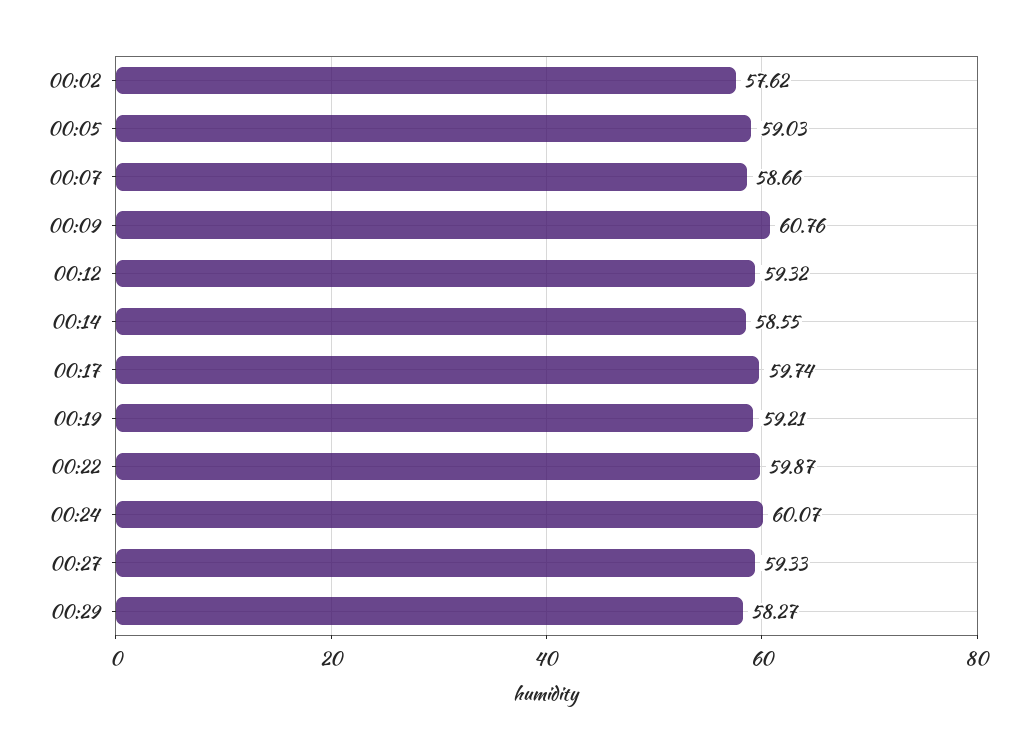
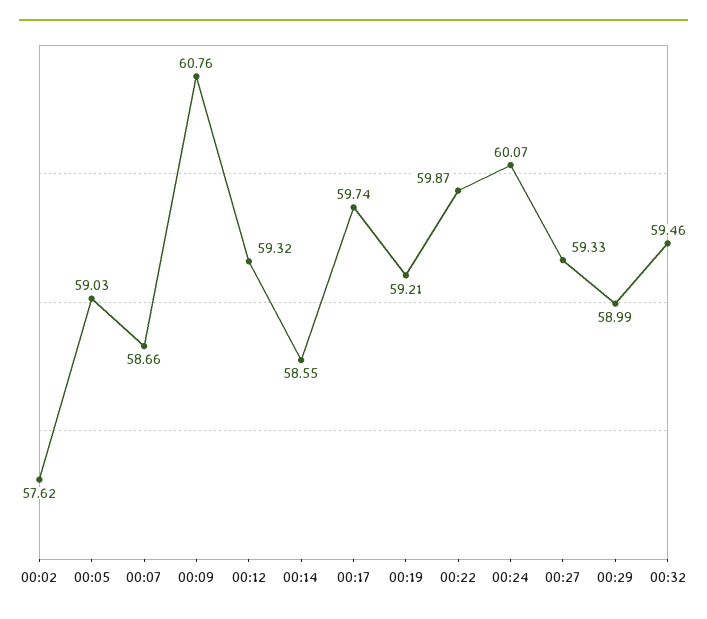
00:29: 58.27 -> 58.99
00:32: none -> 59.46

